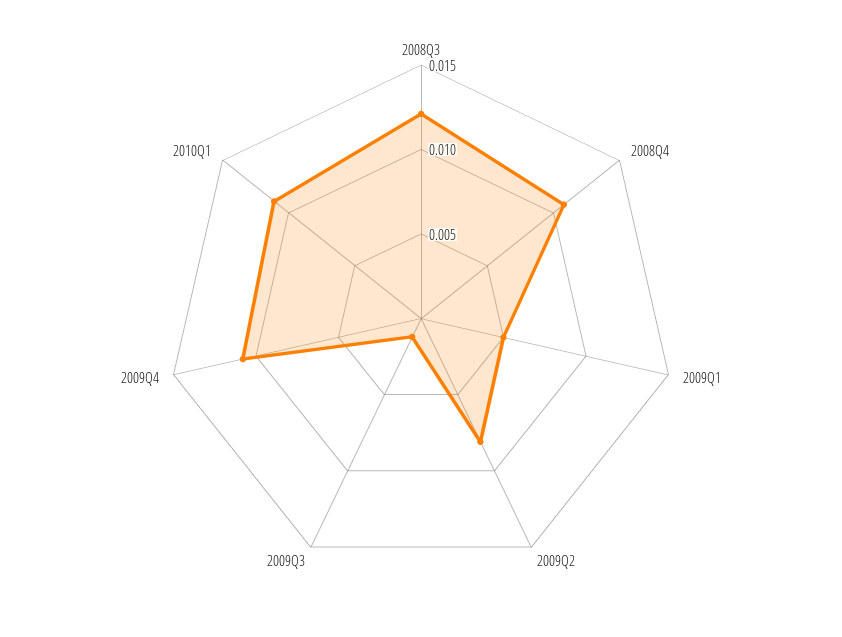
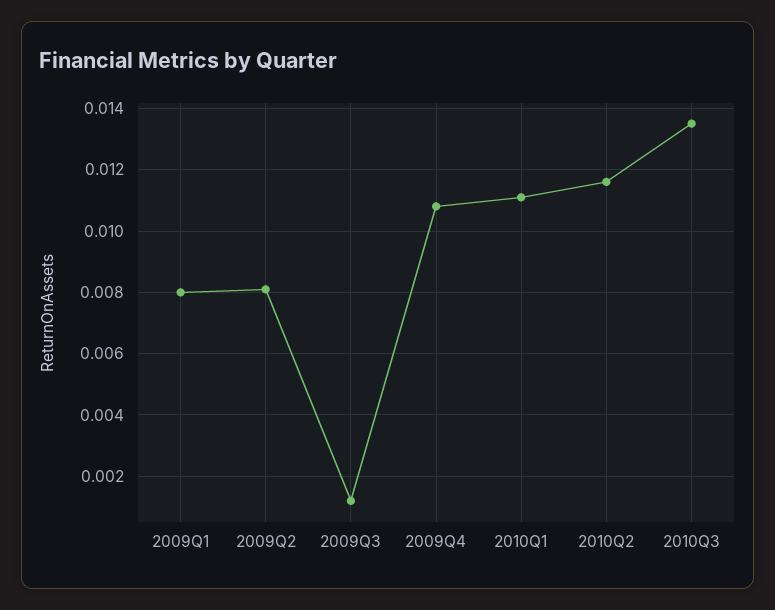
2008Q3: 0.012 -> none
2008Q4: 0.011 -> none
2009Q1: 0.005 -> 0.008
2010Q2: none -> 0.0115
2010Q3: none -> 0.0135

